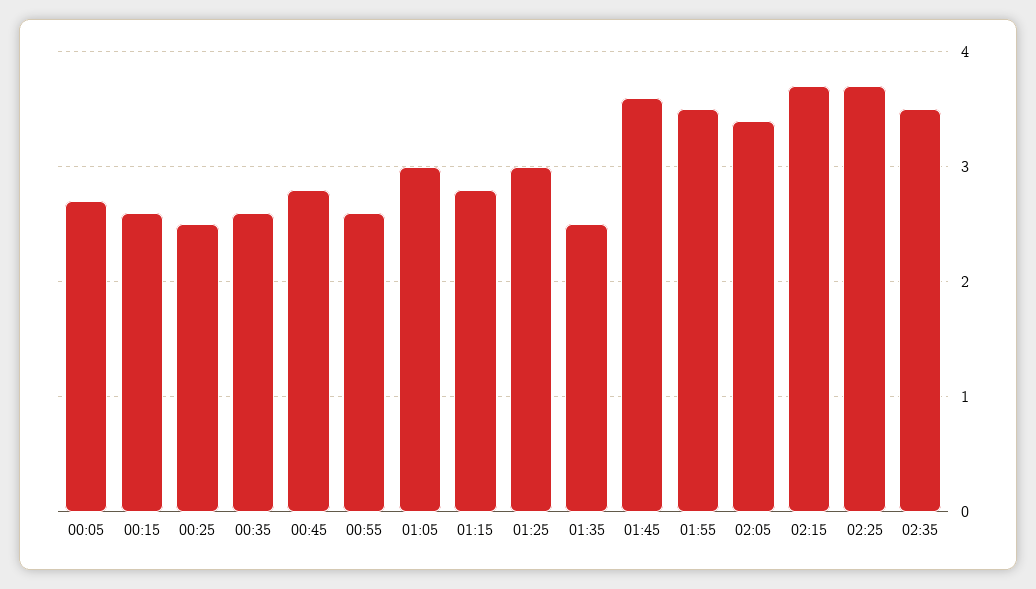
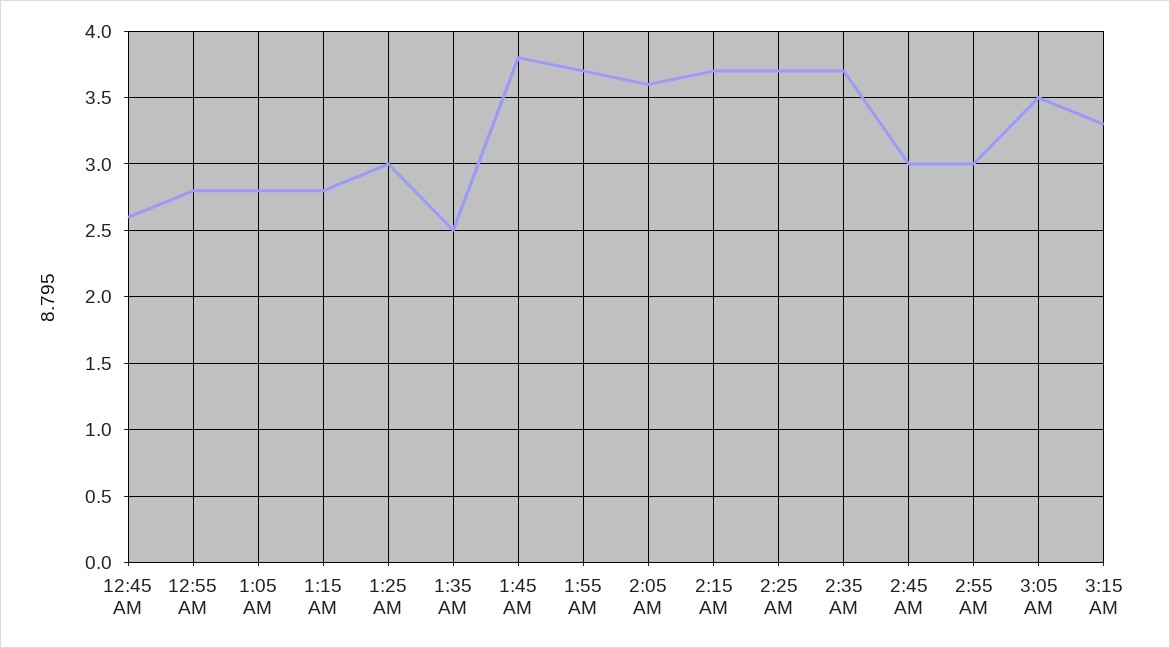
00:05: 2.7 -> none
00:15: 2.6 -> none
00:25: 2.5 -> none
00:35: 2.6 -> none
00:45: 2.8 -> 2.6
00:55: 2.6 -> 2.8
01:05: 3 -> 2.8
01:45: 3.6 -> 3.8
01:55: 3.5 -> 3.7
02:05: 3.4 -> 3.6
02:35: 3.5 -> 3.7
2:45 AM: none -> 3
2:55 AM: none -> 3
3:05 AM: none -> 3.5
3:15 AM: none -> 3.3

